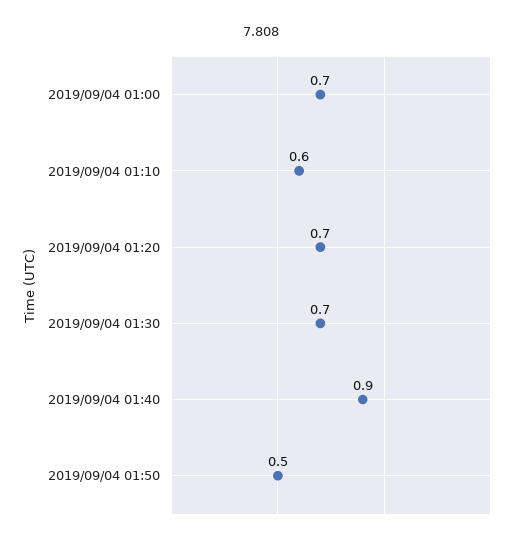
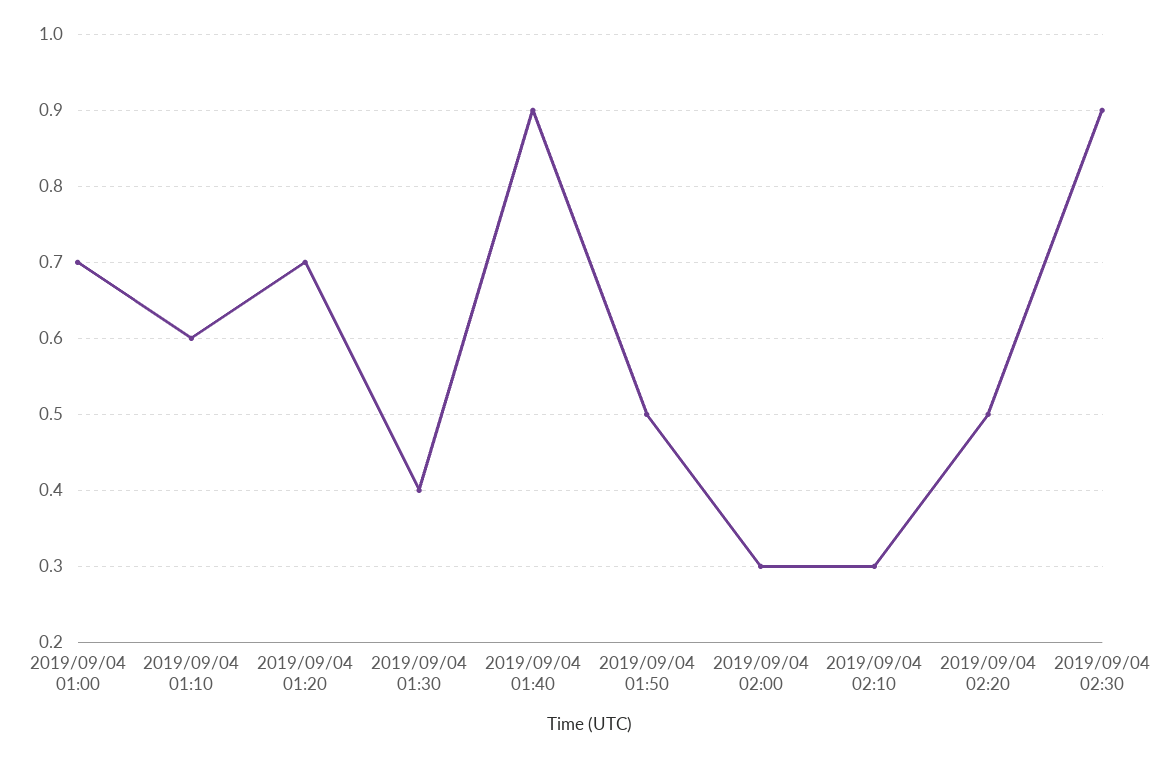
2019/09/04 01:30: 0.7 -> 0.4
2019/09/04 02:00: none -> 0.3
2019/09/04 02:10: none -> 0.3
2019/09/04 02:20: none -> 0.5
2019/09/04 02:30: none -> 0.9

